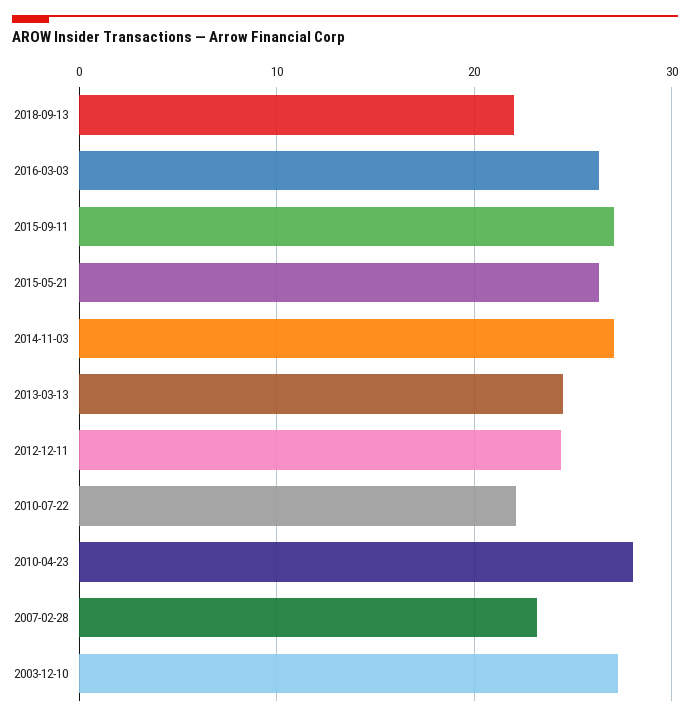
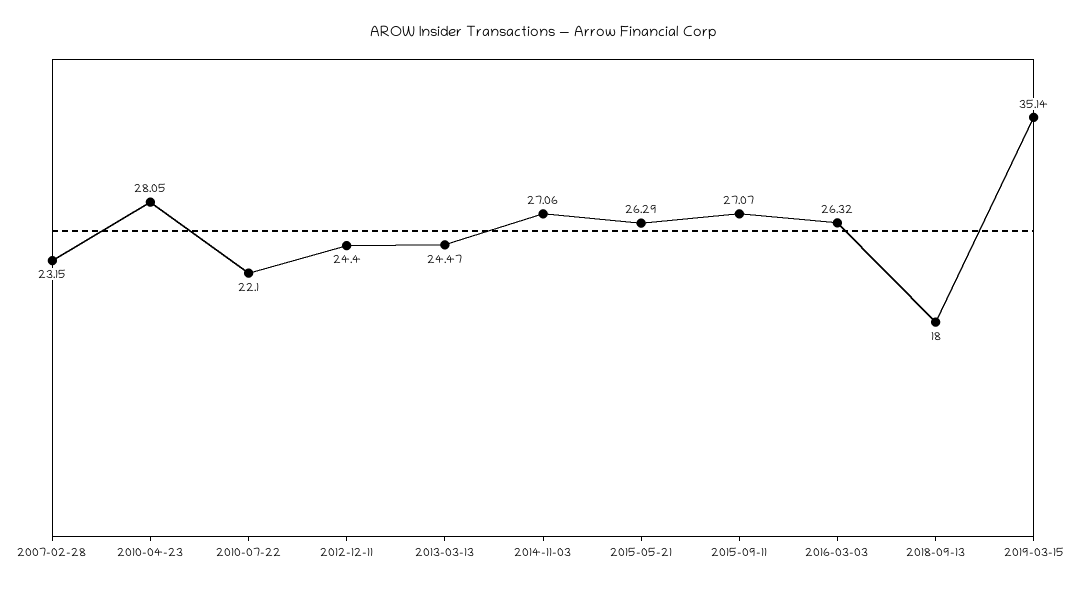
2018-09-13: 22 -> 18
2003-12-10: 27 -> none
2019-03-15: none -> 35.14

